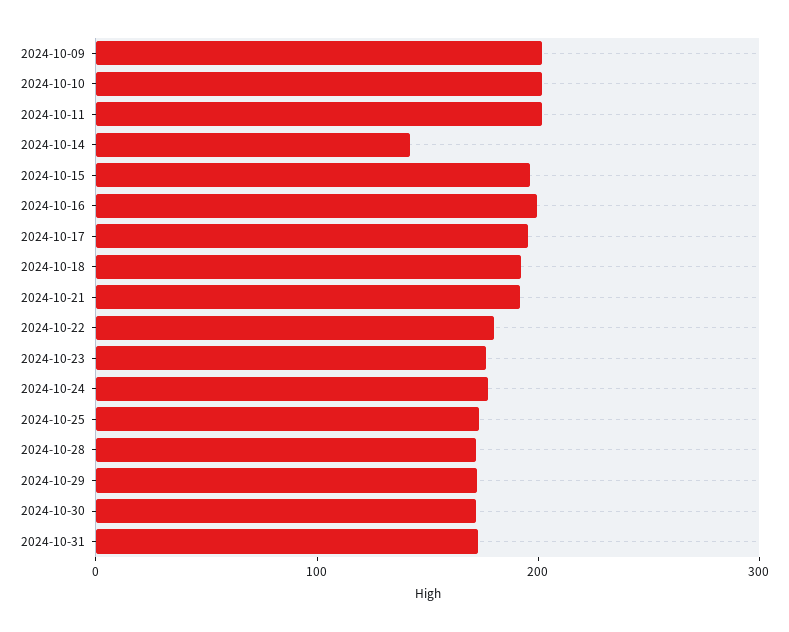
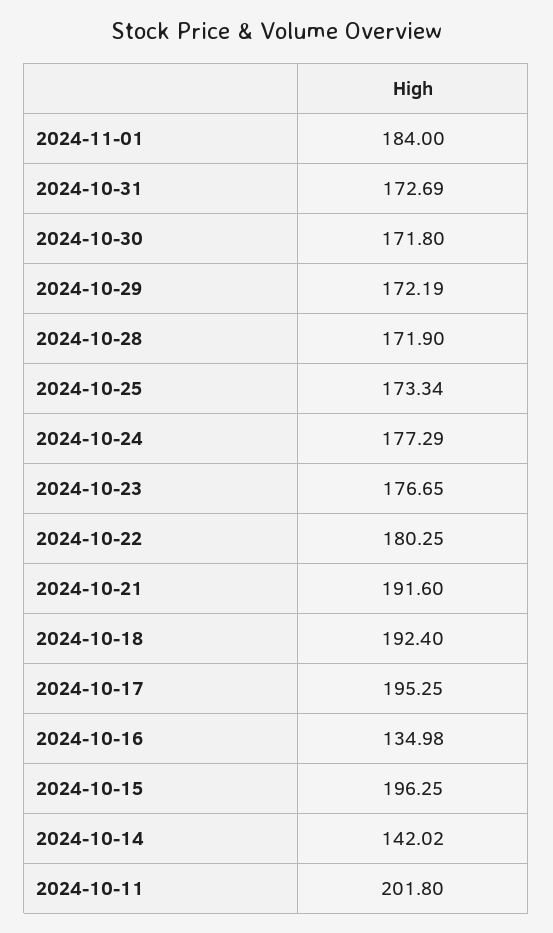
2024-10-09: 200 -> none
2024-10-10: 200 -> none
2024-10-16: 200 -> 134.98
2024-11-01: none -> 184

